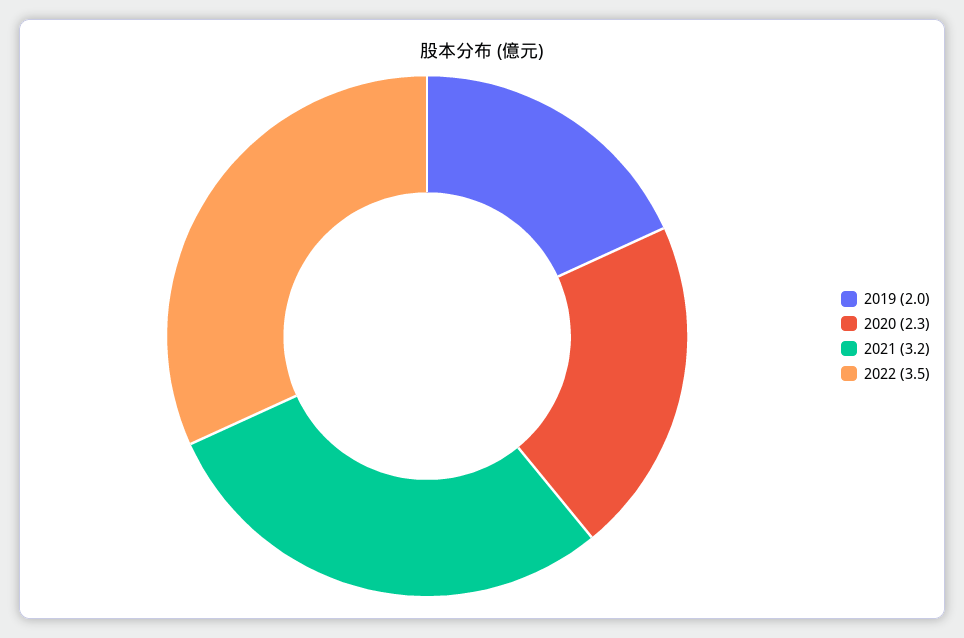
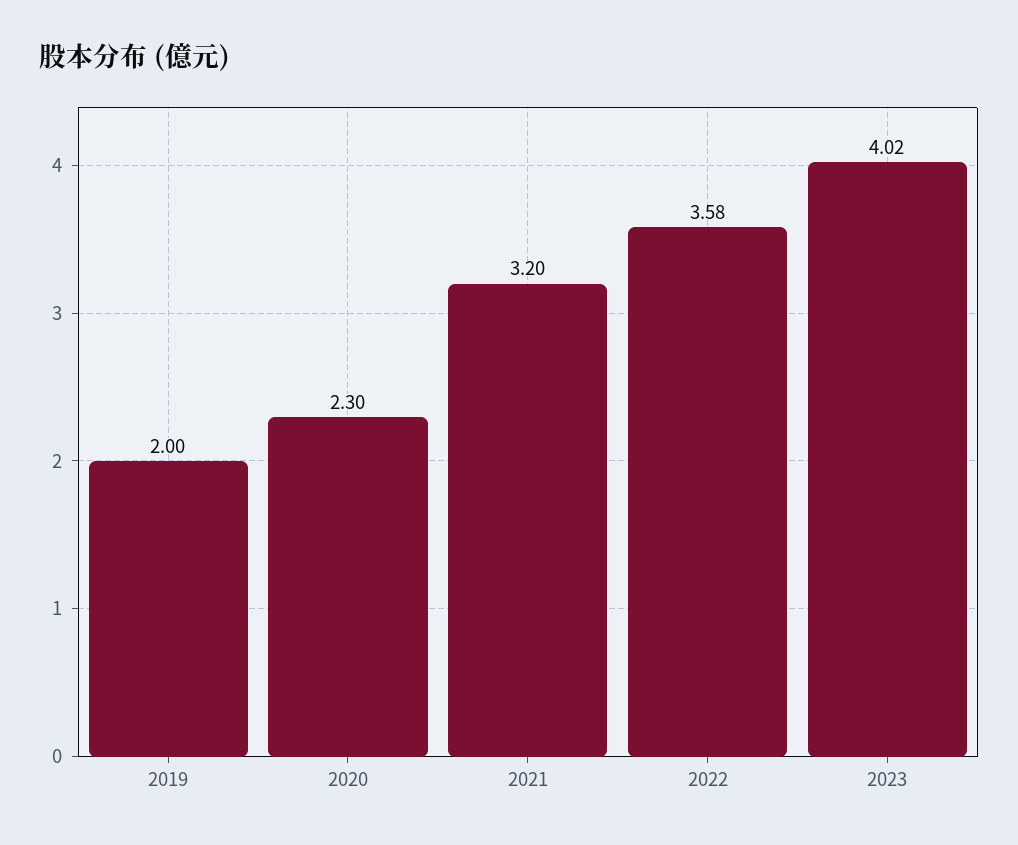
2022: 3.5 -> 3.58
2023: none -> 4.02

